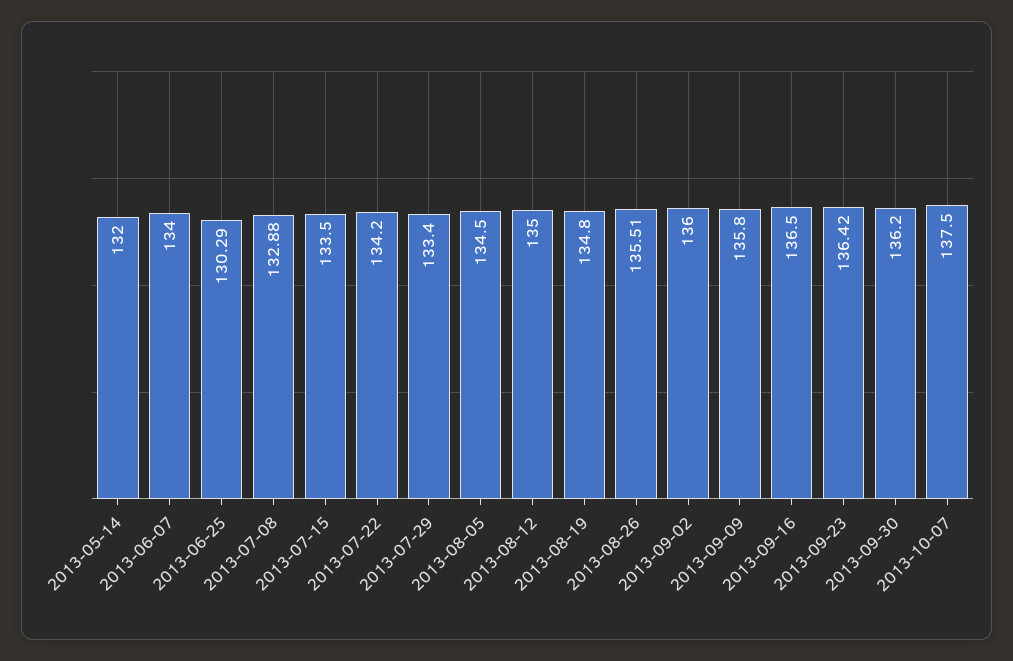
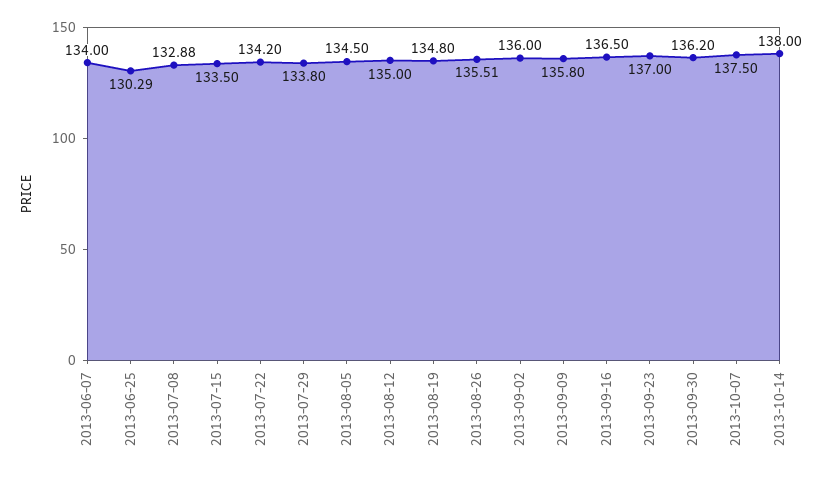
2013-05-14: 132 -> none
2013-07-29: 133.4 -> 133.8
2013-09-23: 136.42 -> 137
2013-10-14: none -> 138

